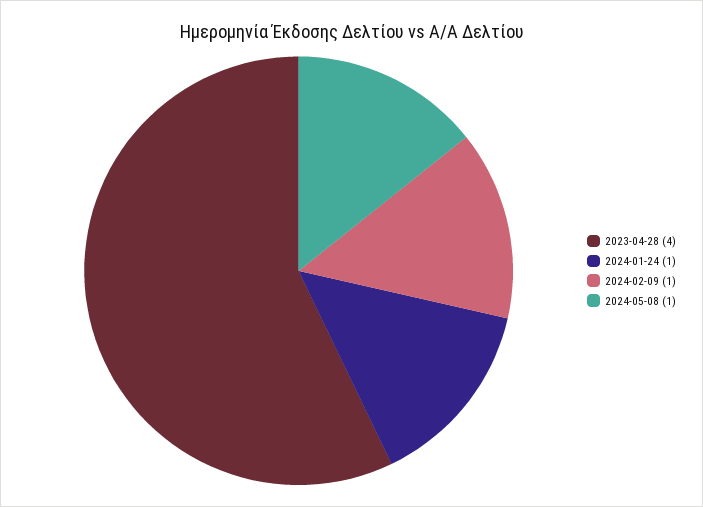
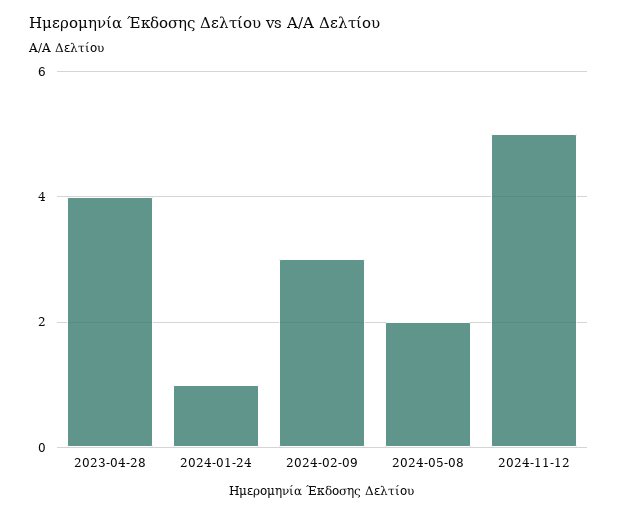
2024-02-09: 1 -> 3
2024-05-08: 1 -> 2
2024-11-12: none -> 5

